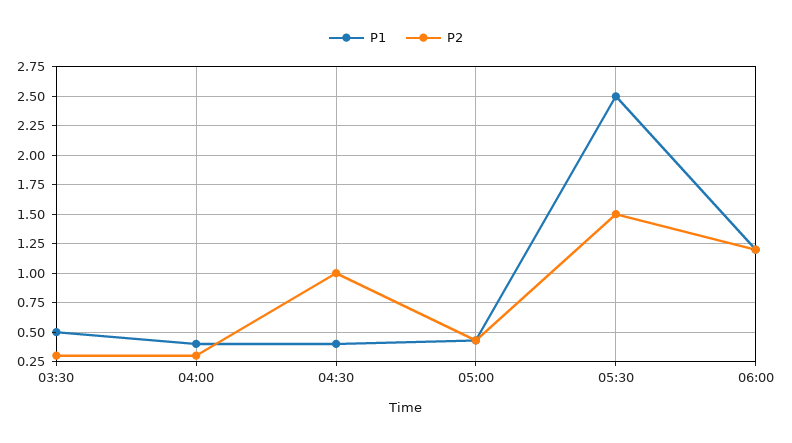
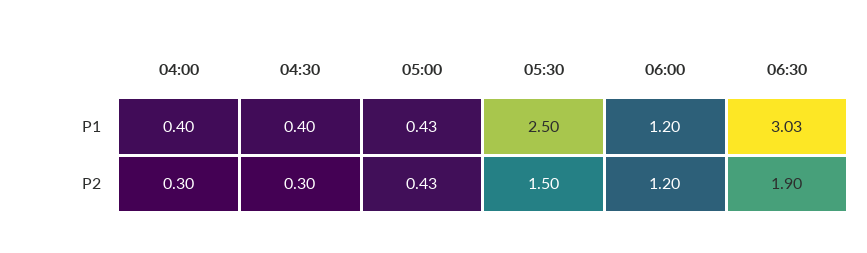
P1, 03:30: 0.5 -> none
P2, 03:30: 0.25 -> none
P2, 04:30: 1 -> 0.3
P1, 06:30: none -> 3.03
P2, 06:30: none -> 1.9

